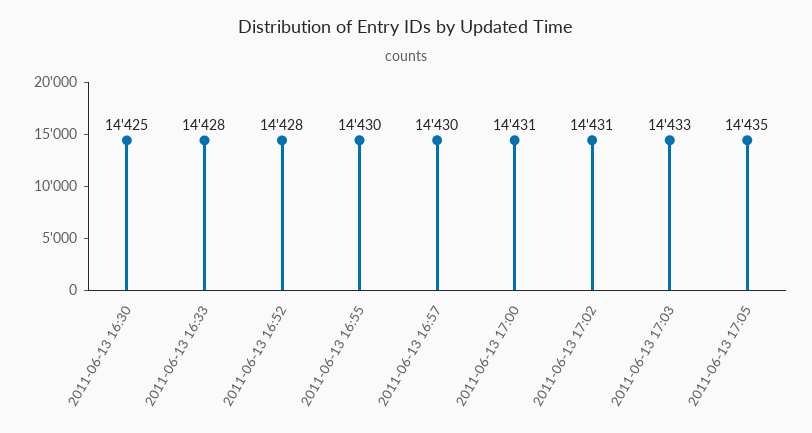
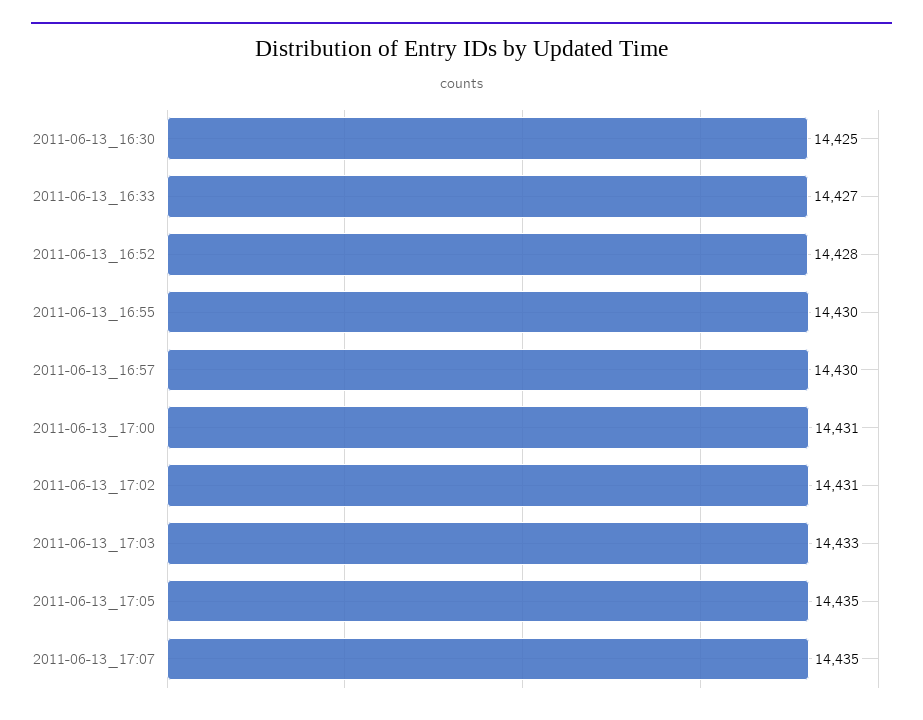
2011-06-13 16:33: 14428 -> 14427
2011-06-13_17:07: none -> 14435

